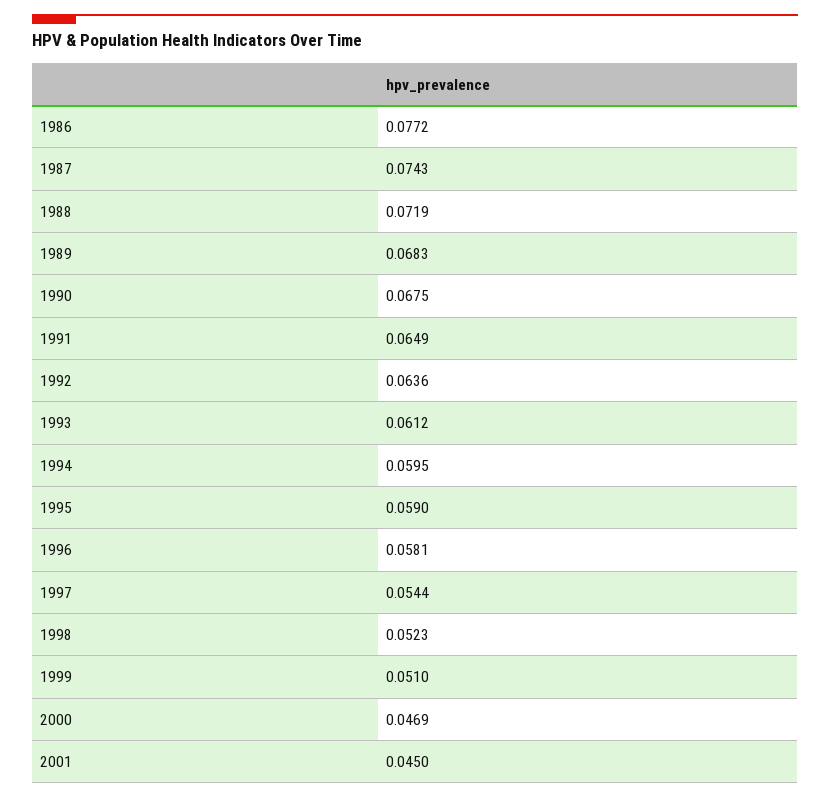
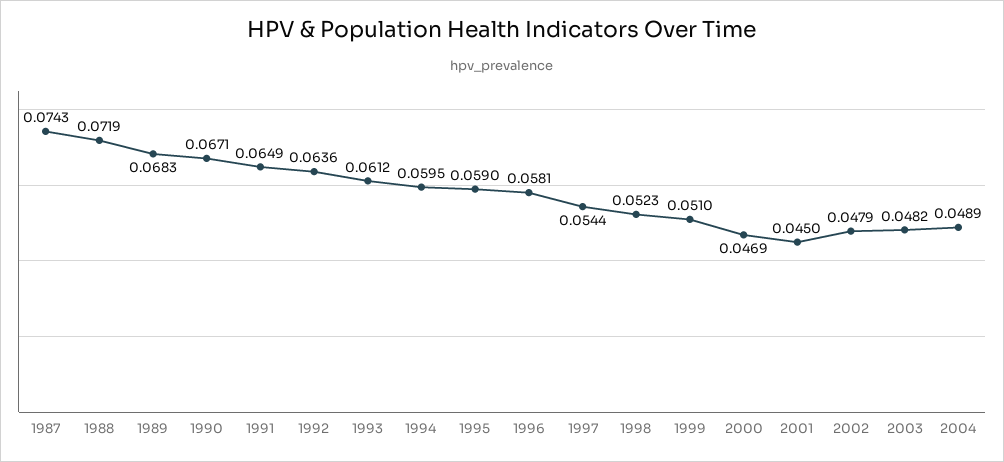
1986: 0.0772 -> none
1990: 0.0675 -> 0.0671
2002: none -> 0.0479
2003: none -> 0.0482
2004: none -> 0.0489

